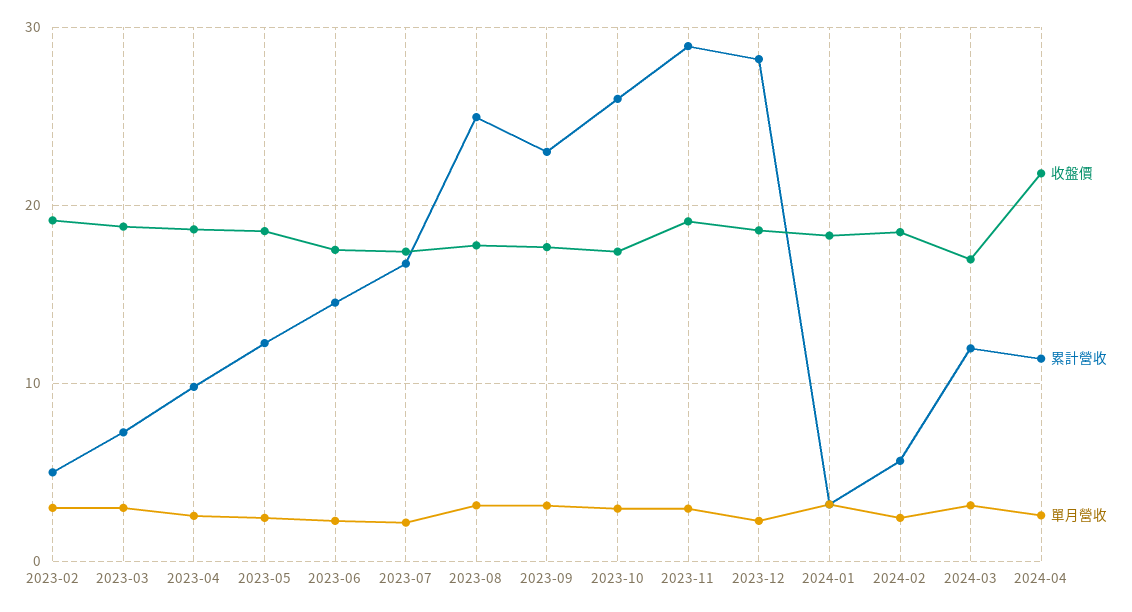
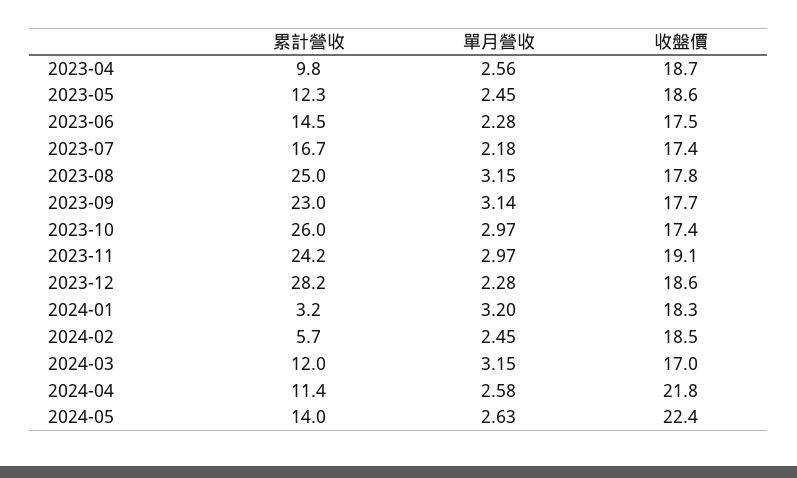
收盤價, 2023-02: 19 -> none
累計營收, 2023-02: 5 -> none
單月營收, 2023-02: 3 -> none
收盤價, 2023-03: 19 -> none
累計營收, 2023-03: 7 -> none
單月營收, 2023-03: 3 -> none
累計營收, 2023-11: 29 -> 24.2
累計營收, 2024-05: none -> 14
單月營收, 2024-05: none -> 2.63
收盤價, 2024-05: none -> 22.4

